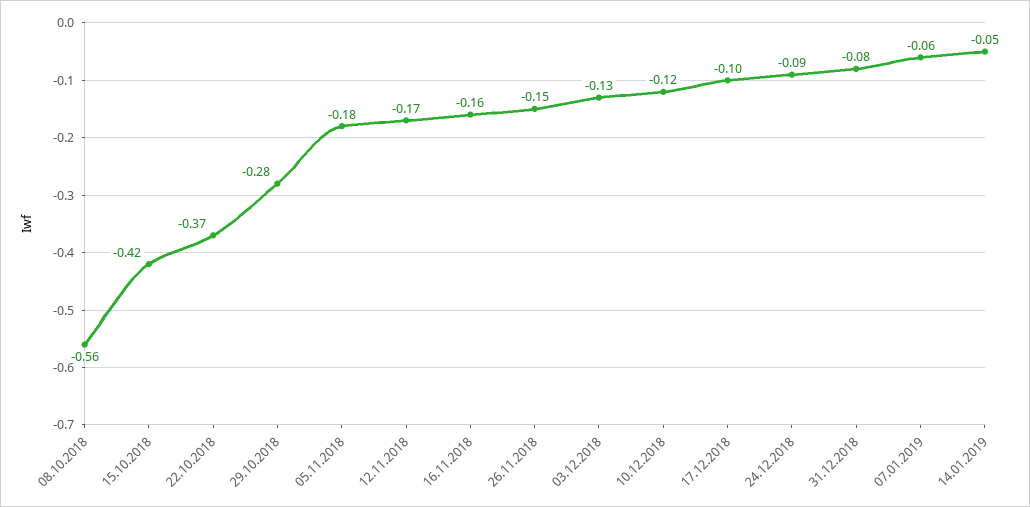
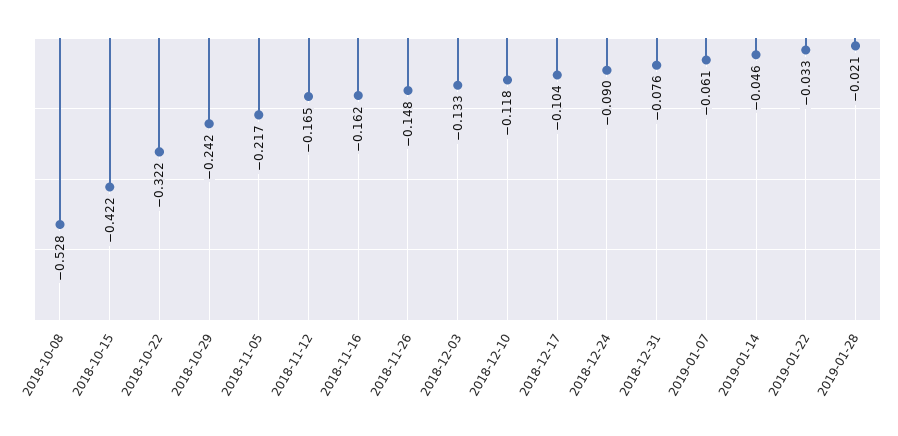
08.10.2018: -0.56 -> -0.528
22.10.2018: -0.37 -> -0.322
29.10.2018: -0.28 -> -0.242
05.11.2018: -0.18 -> -0.217
2019-01-22: none -> -0.033
2019-01-28: none -> -0.021

